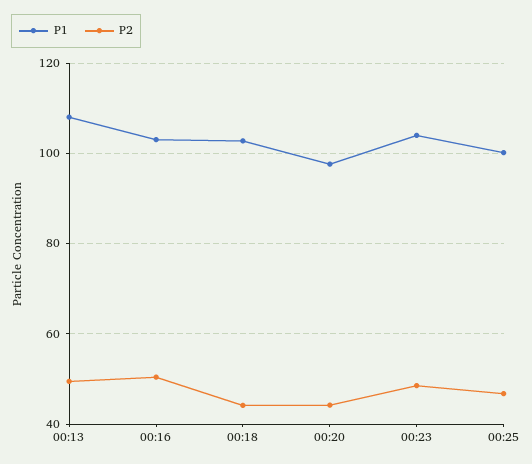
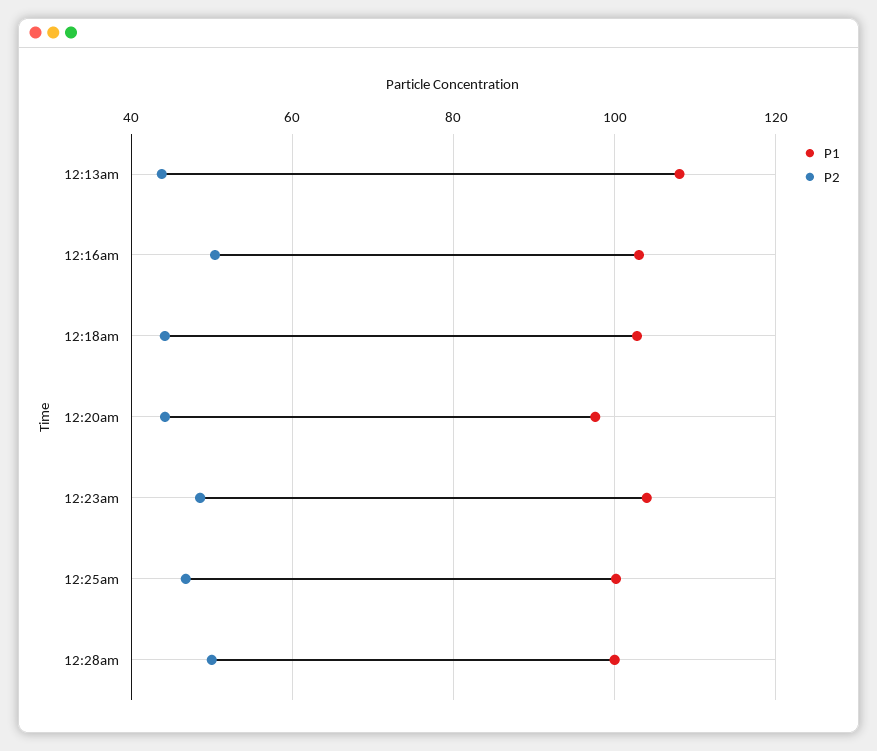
P2, 00:13: 50 -> 44
P1, 12:28am: none -> 100
P2, 12:28am: none -> 50

